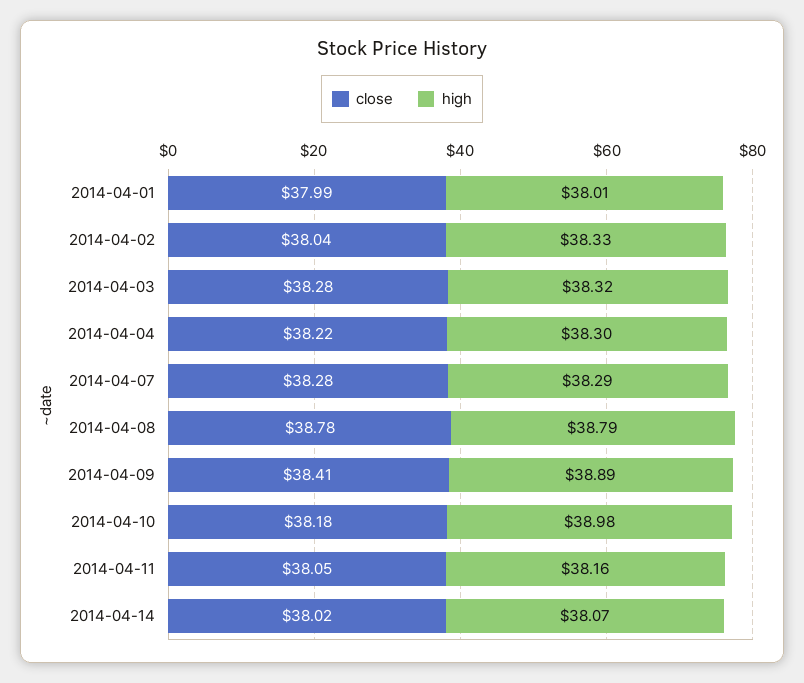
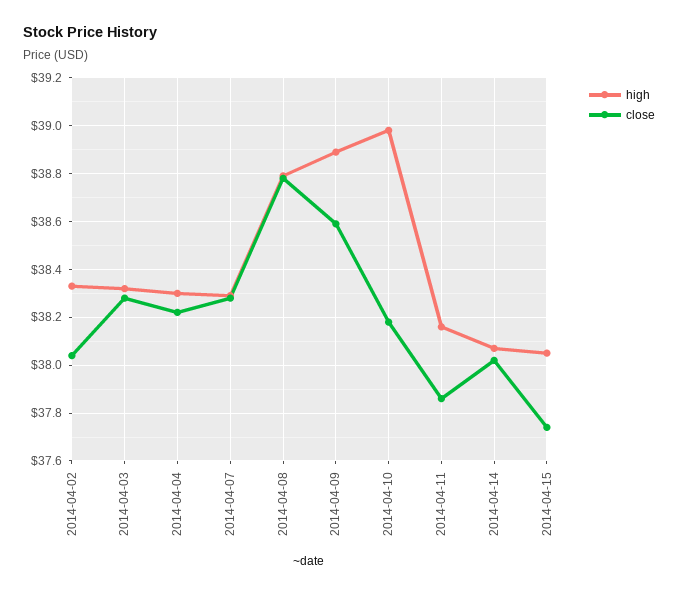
close, 2014-04-01: 37.99 -> none
high, 2014-04-01: 38.01 -> none
close, 2014-04-09: 38.41 -> 38.6
close, 2014-04-11: 38.05 -> 37.85
high, 2014-04-15: none -> 38.05
close, 2014-04-15: none -> 37.75

